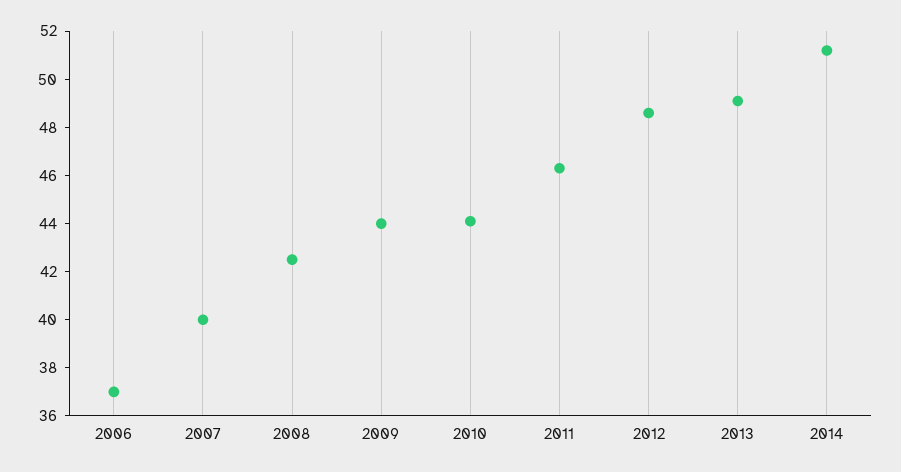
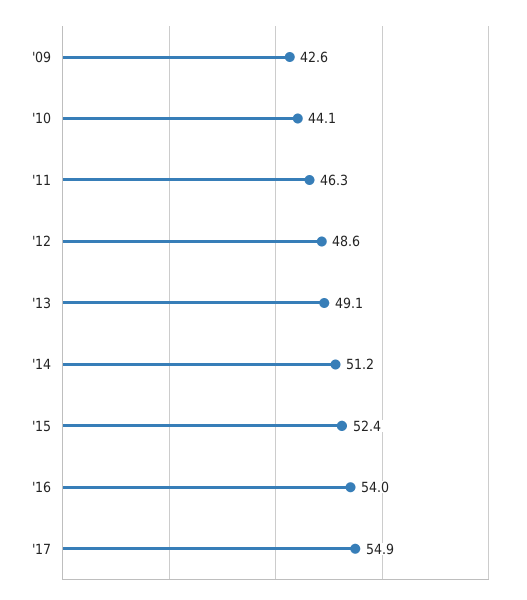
2006: 37 -> none
2007: 40 -> none
2008: 42.5 -> none
2009: 44 -> 42.6
'15: none -> 52.4
'16: none -> 54
'17: none -> 54.9

